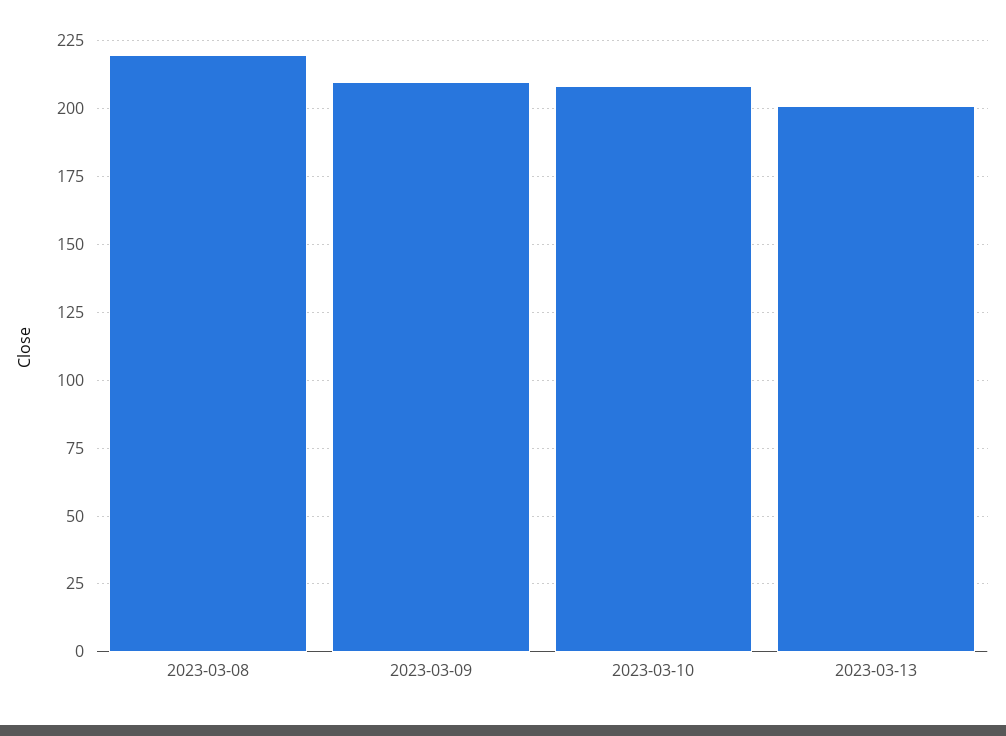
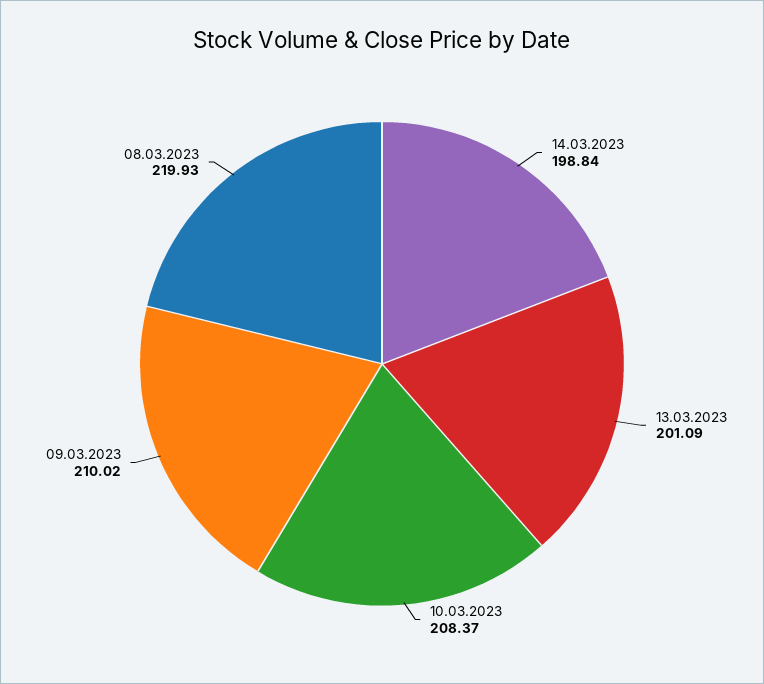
14.03.2023: none -> 198.84

